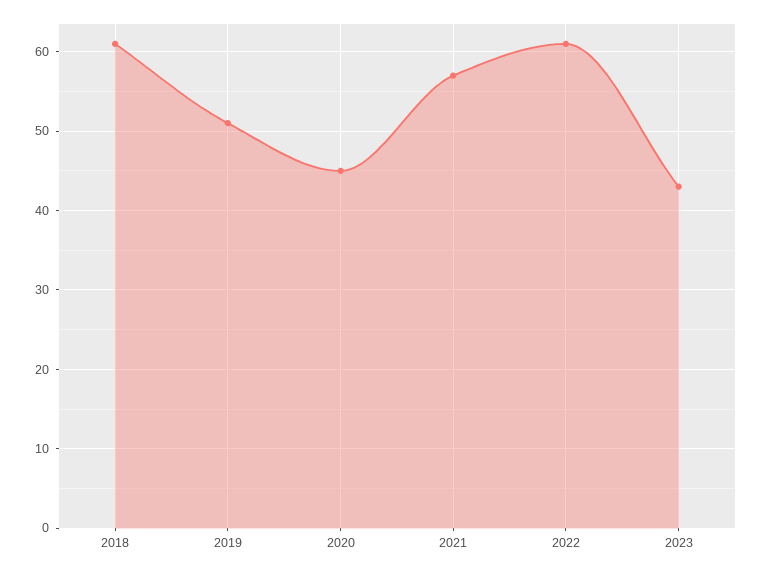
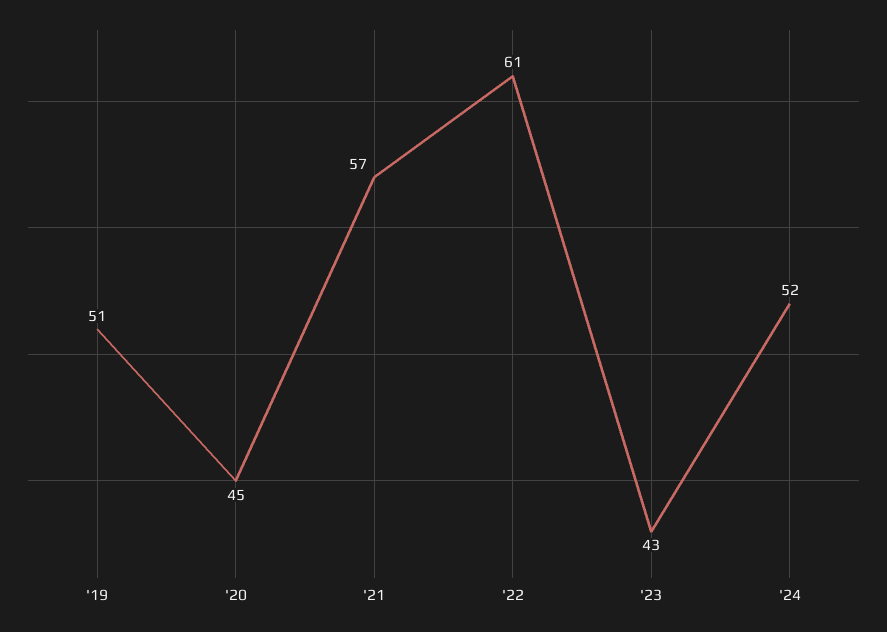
2018: 61 -> none
'24: none -> 52

